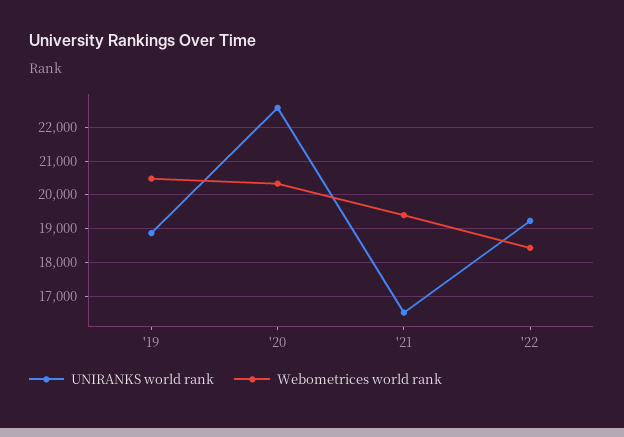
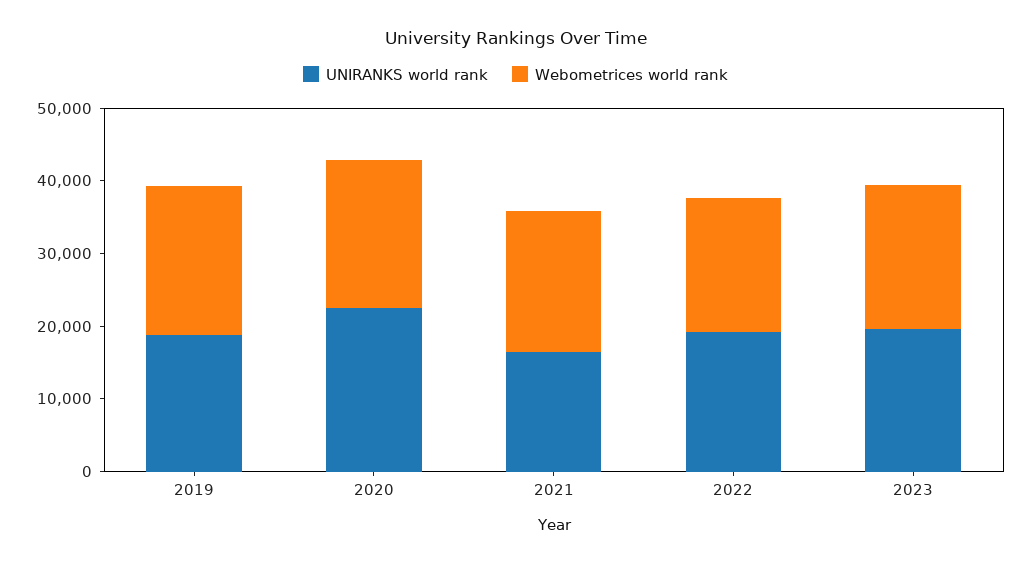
UNIRANKS world rank, 2023: none -> 20000
Webometrices world rank, 2023: none -> 20000

